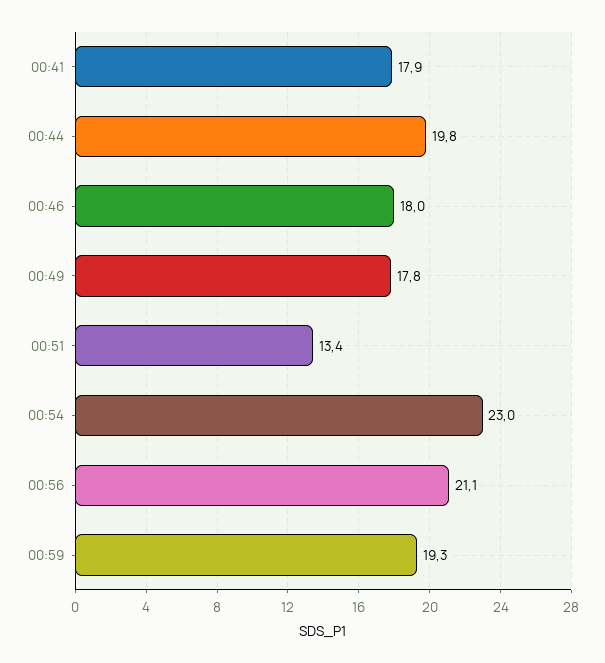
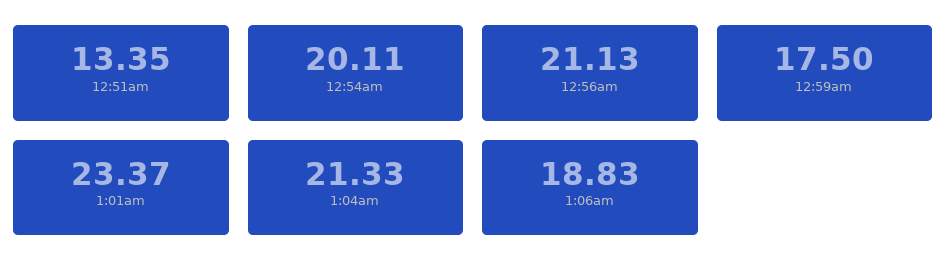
00:41: 17.9 -> none
00:44: 19.8 -> none
00:46: 18 -> none
00:49: 17.8 -> none
00:54: 23 -> 20.11
00:59: 19.3 -> 17.5
1:01am: none -> 23.37
1:04am: none -> 21.33
1:06am: none -> 18.83

